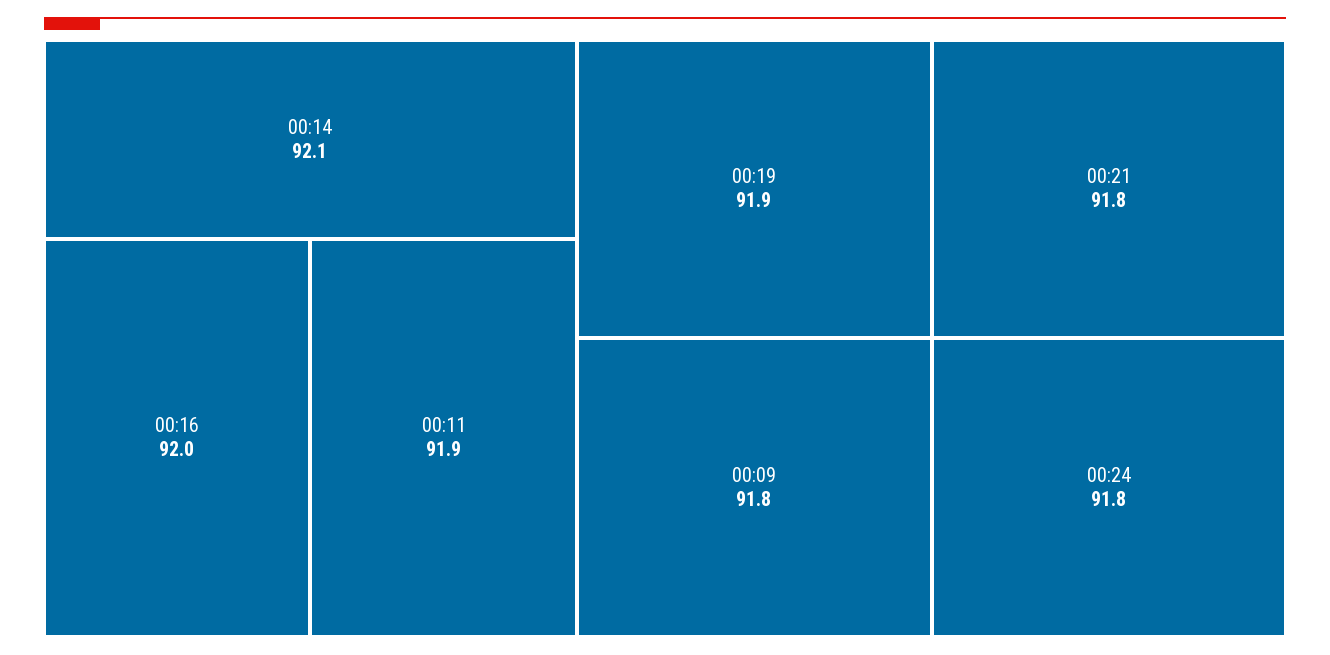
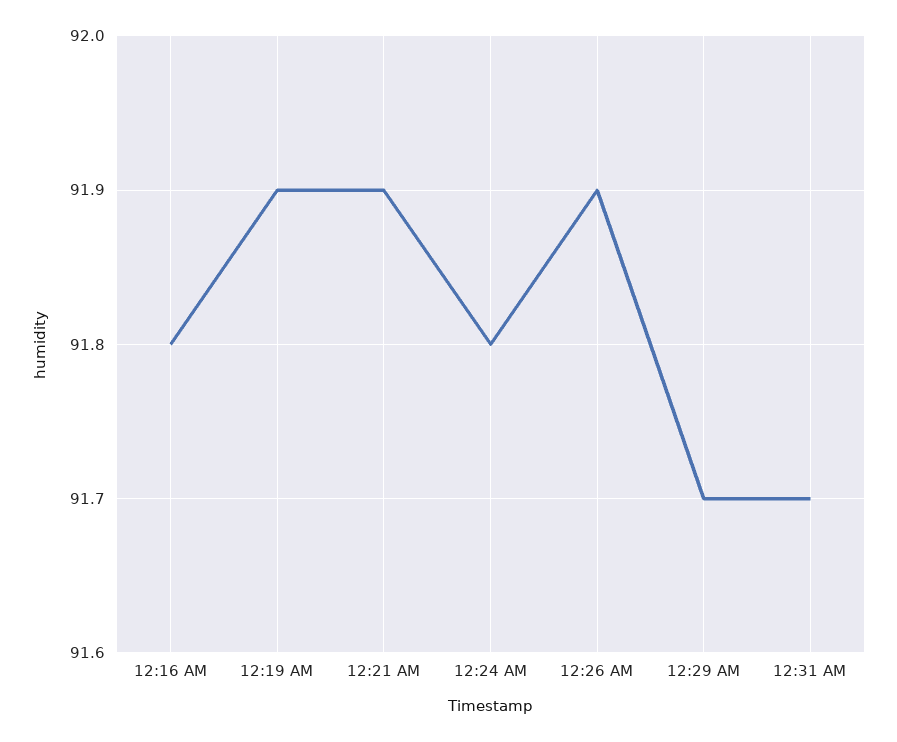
00:14: 92.1 -> none
00:16: 92 -> 91.8
00:11: 91.9 -> none
00:09: 91.8 -> none
00:21: 91.8 -> 91.9
12:26 AM: none -> 91.9
12:29 AM: none -> 91.7
12:31 AM: none -> 91.7

